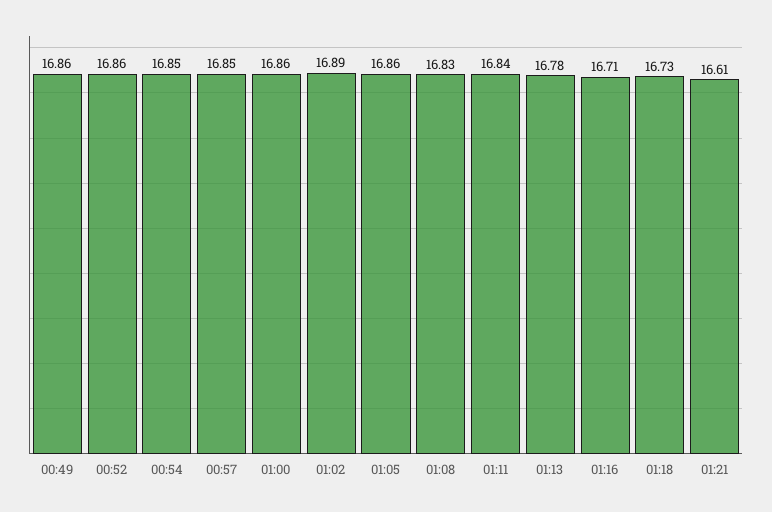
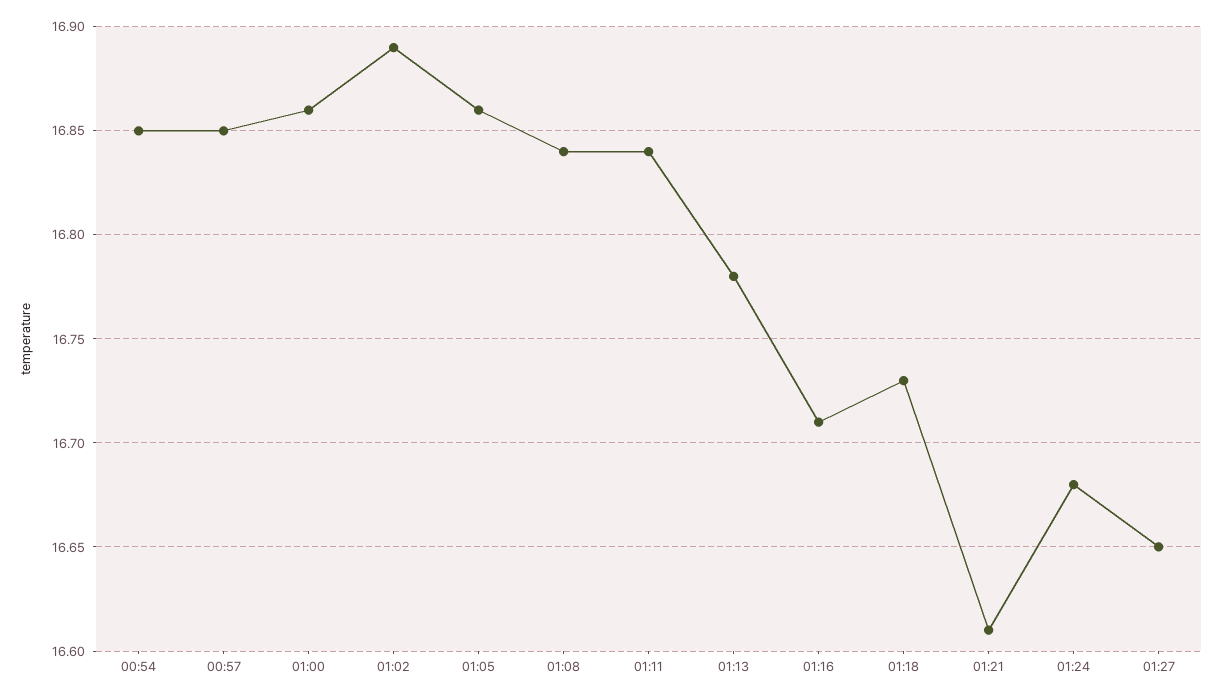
00:49: 16.86 -> none
00:52: 16.86 -> none
01:08: 16.83 -> 16.84
01:24: none -> 16.68
01:27: none -> 16.65

